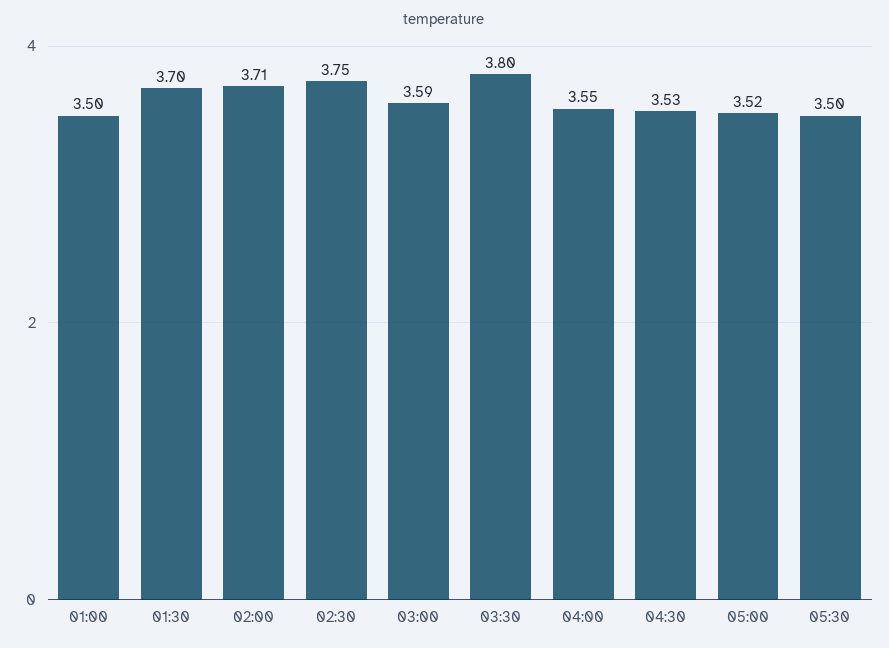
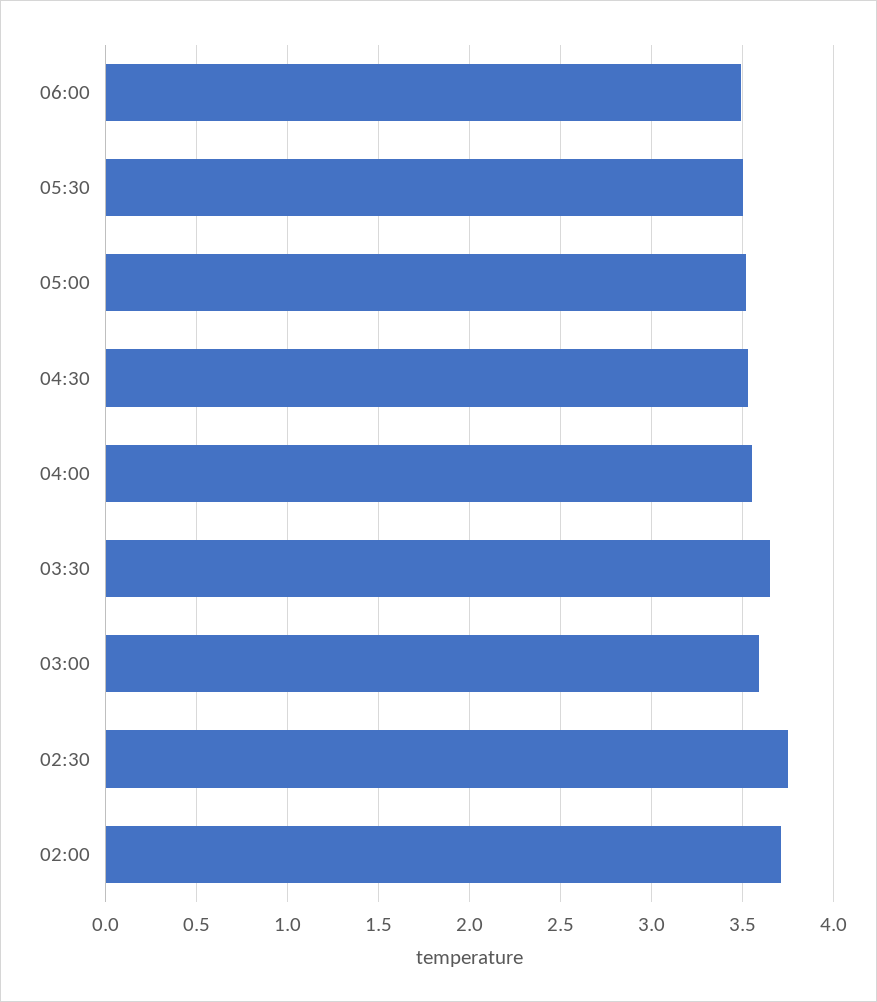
01:00: 3.5 -> none
01:30: 3.7 -> none
03:30: 3.8 -> 3.65
06:00: none -> 3.5

